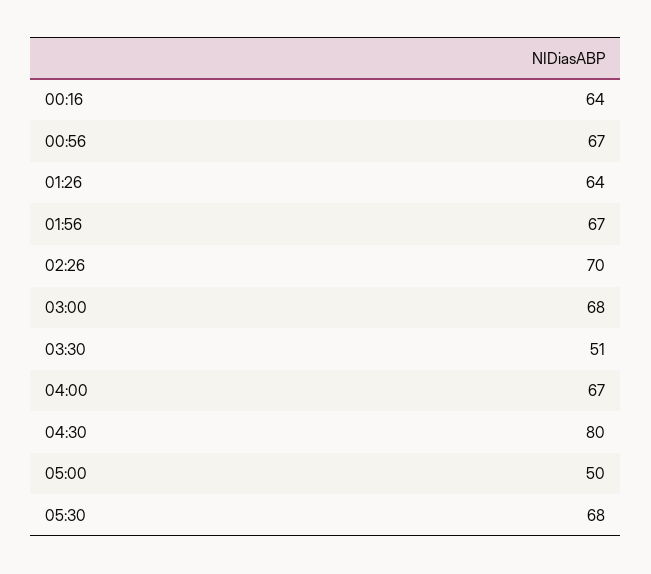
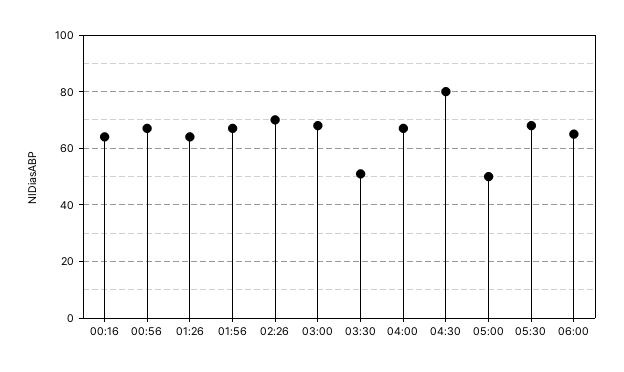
06:00: none -> 65

